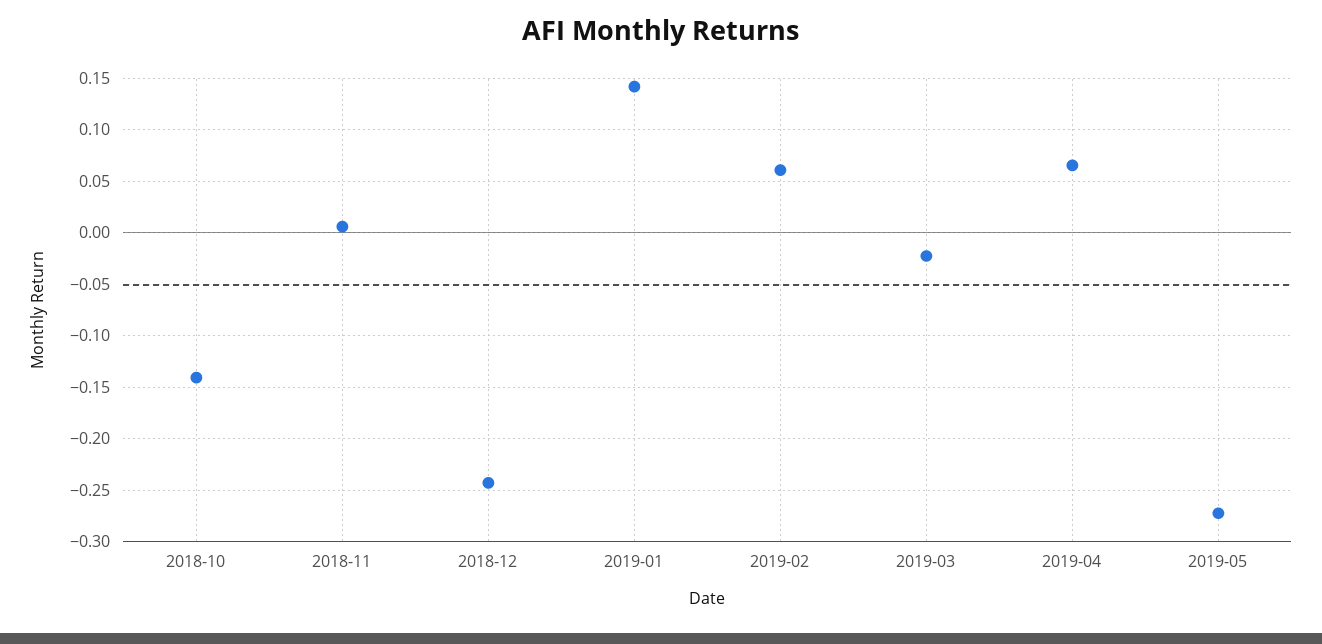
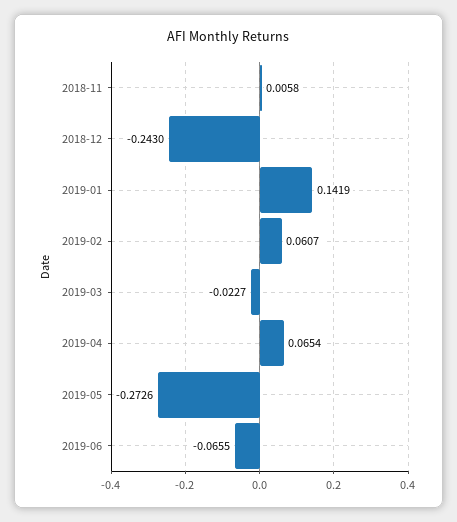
2018-10: -0.14 -> none
2019-06: none -> -0.0655

